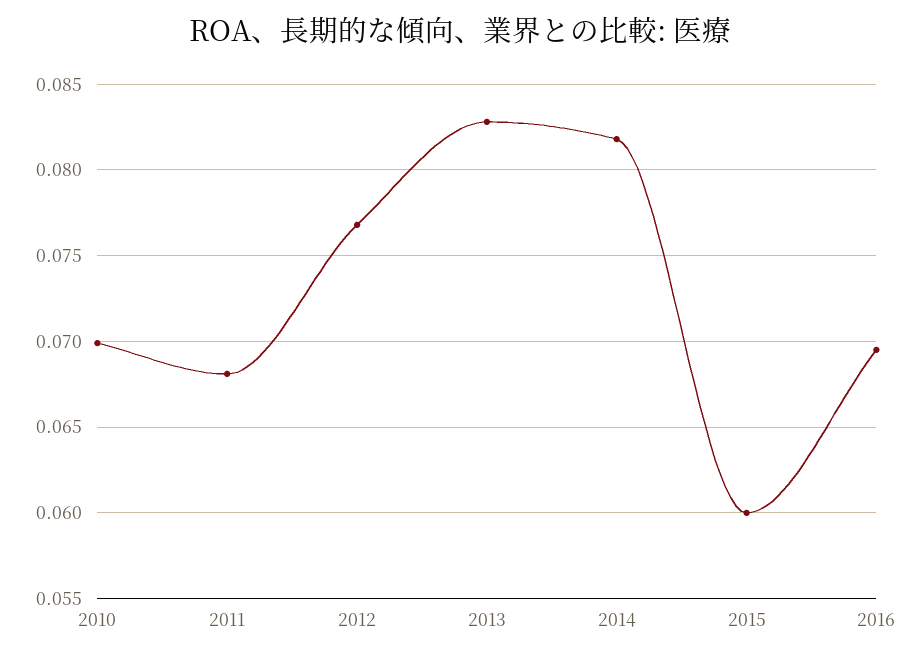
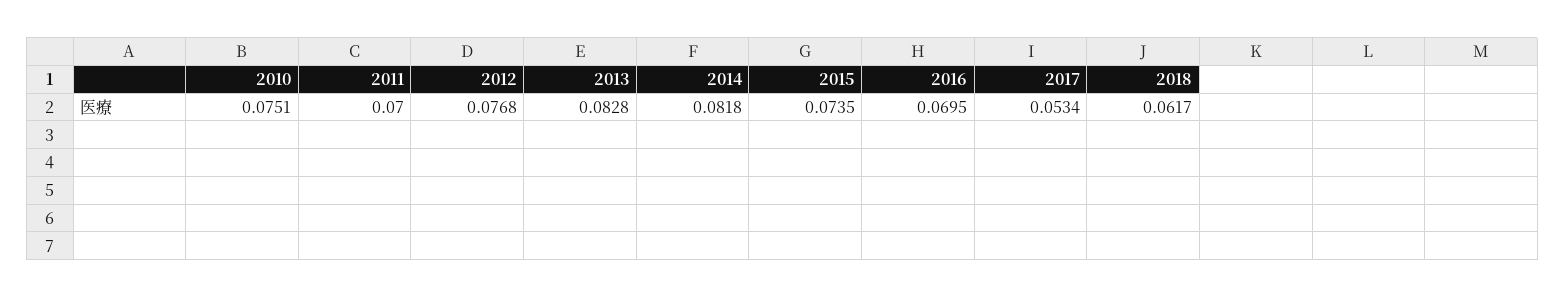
2010: 0.07 -> 0.0751
2011: 0.068 -> 0.07
2015: 0.06 -> 0.0735
2017: none -> 0.0534
2018: none -> 0.0617

